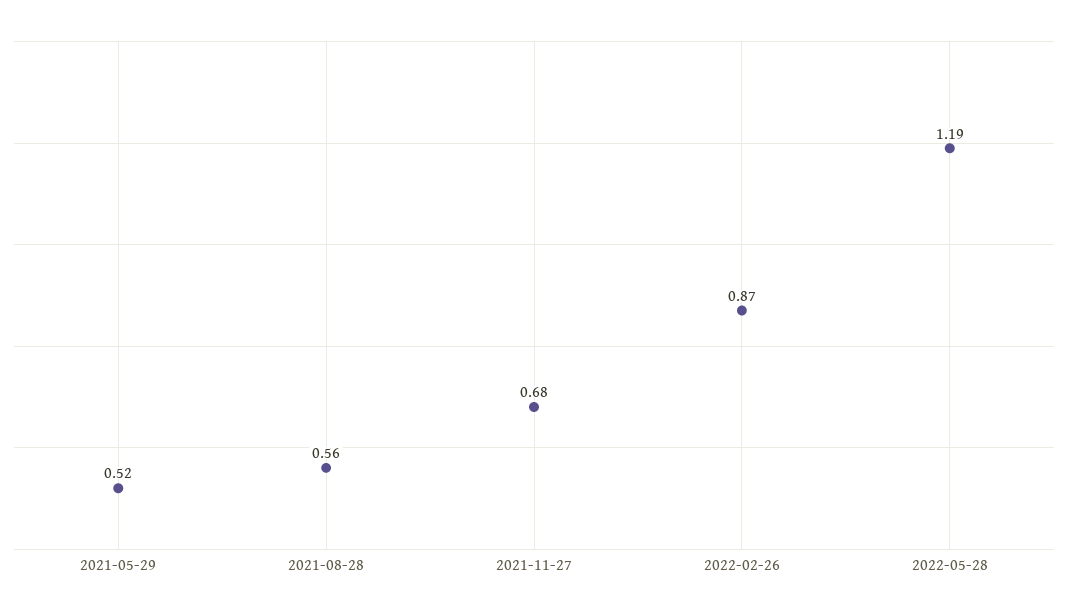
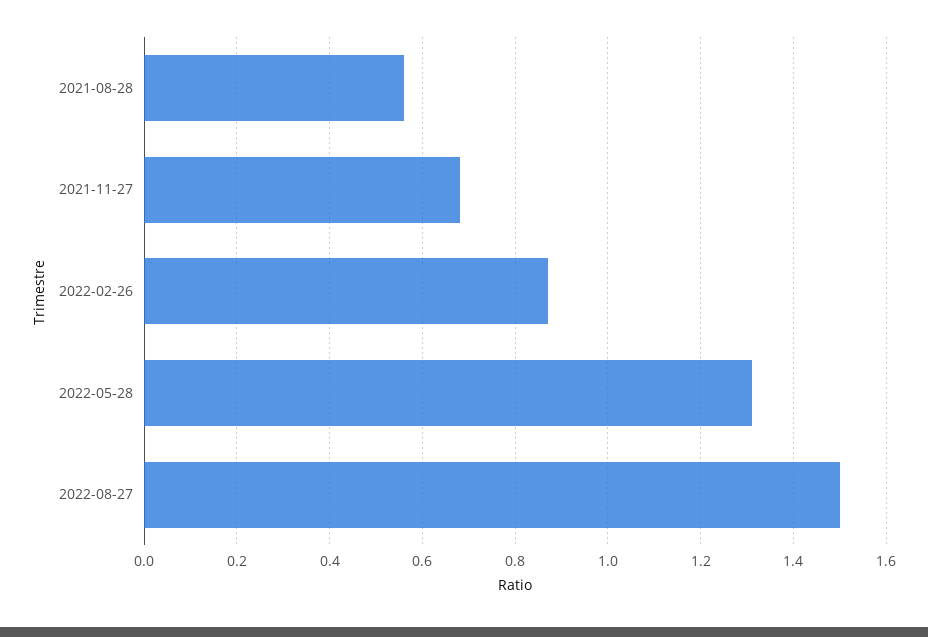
2021-05-29: 0.52 -> none
2022-05-28: 1.19 -> 1.3
2022-08-27: none -> 1.5

